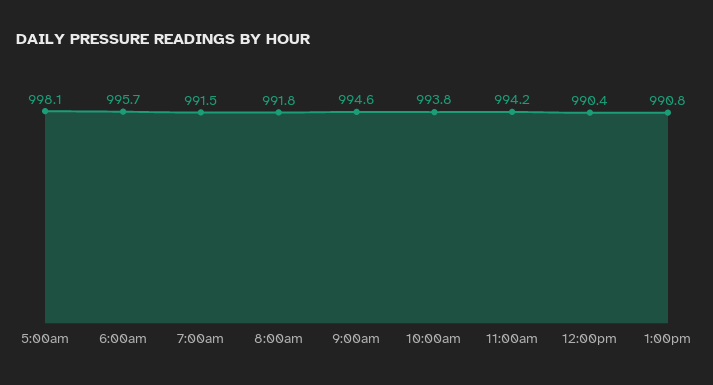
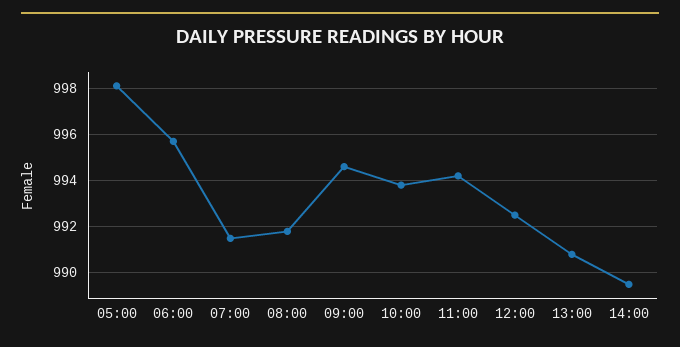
12:00pm: 990.4 -> 992.5
14:00: none -> 989.5

